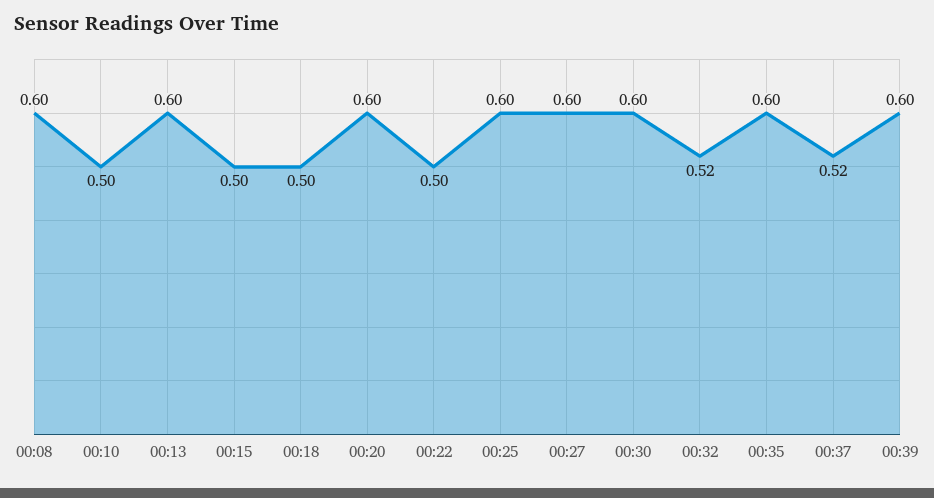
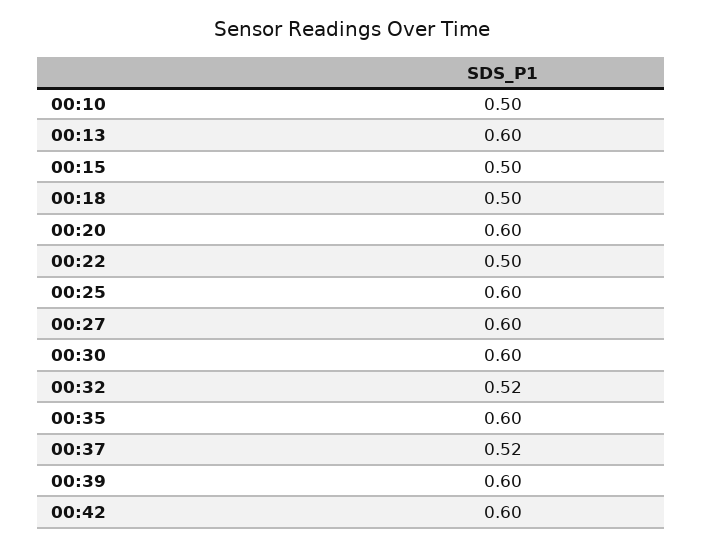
00:08: 0.6 -> none
00:42: none -> 0.6

